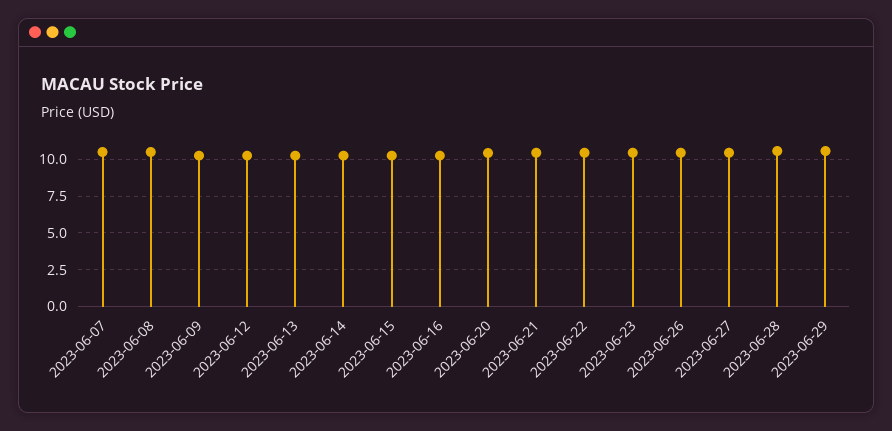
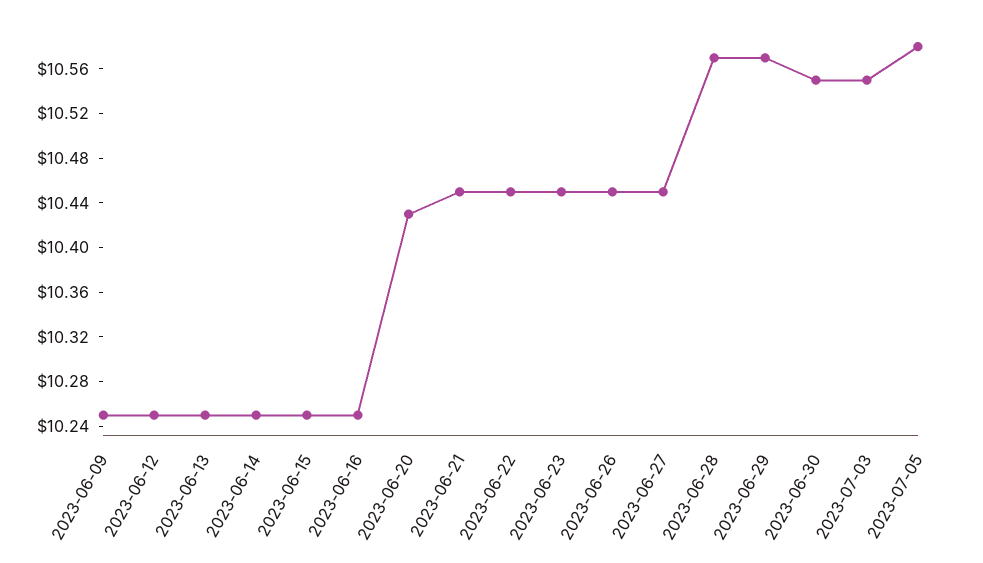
2023-06-07: 10.5 -> none
2023-06-08: 10.5 -> none
2023-06-30: none -> 10.55
2023-07-03: none -> 10.55
2023-07-05: none -> 10.58

